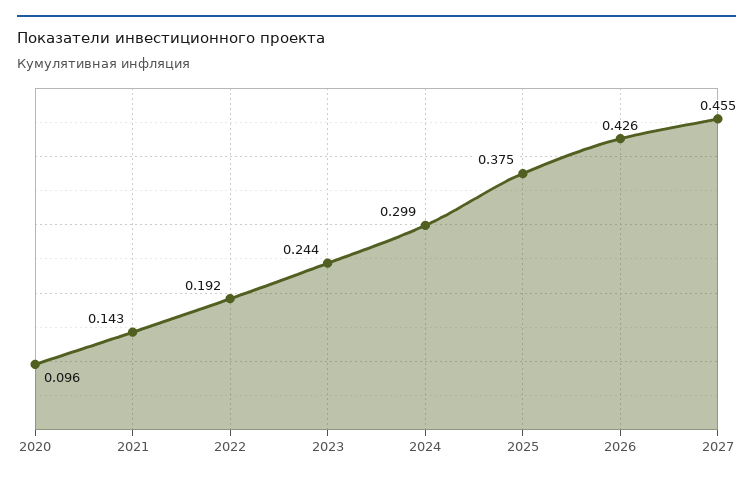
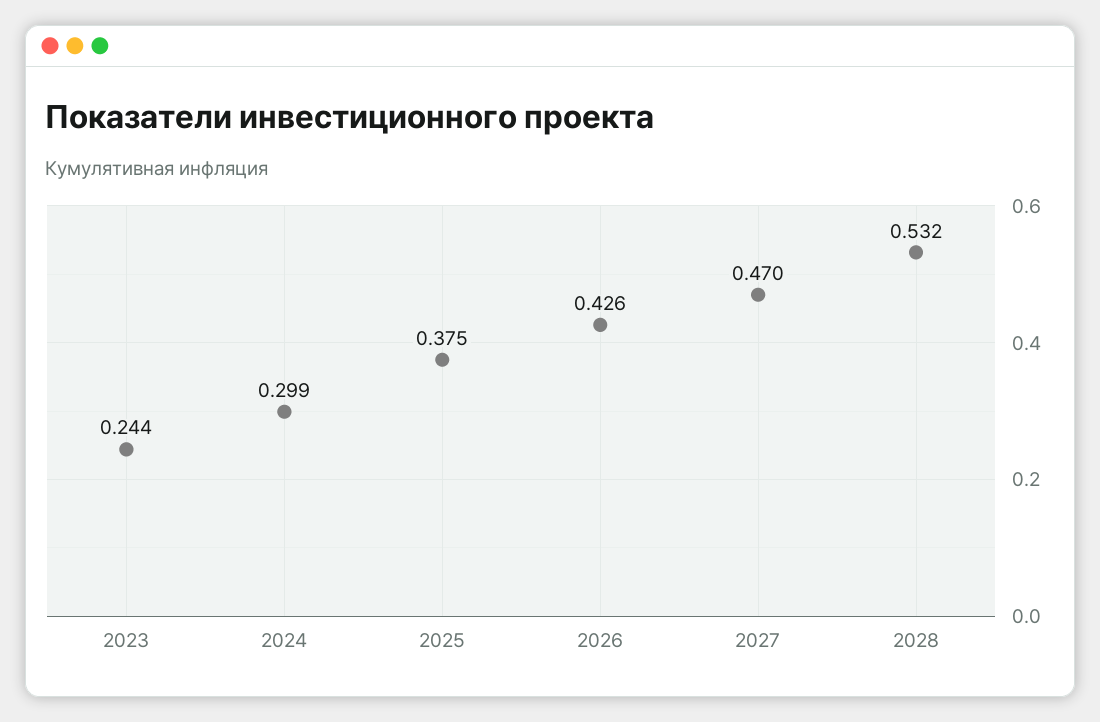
2020: 0.096 -> none
2021: 0.143 -> none
2022: 0.192 -> none
2027: 0.455 -> 0.47
2028: none -> 0.532

